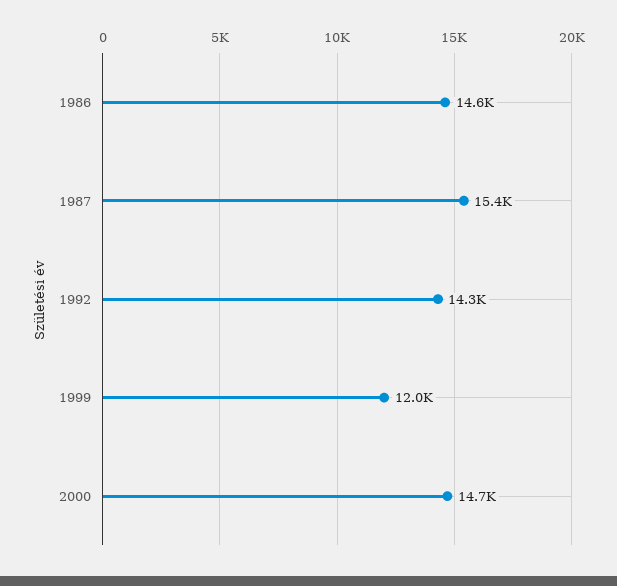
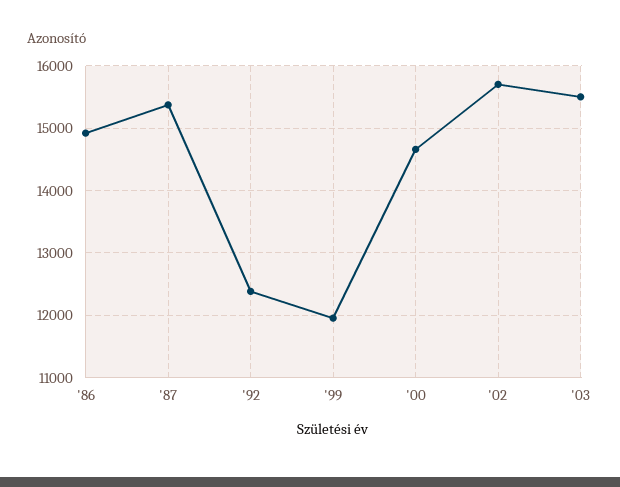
1986: 14600 -> 14900
1992: 14300 -> 12400
'02: none -> 15700
'03: none -> 15500

